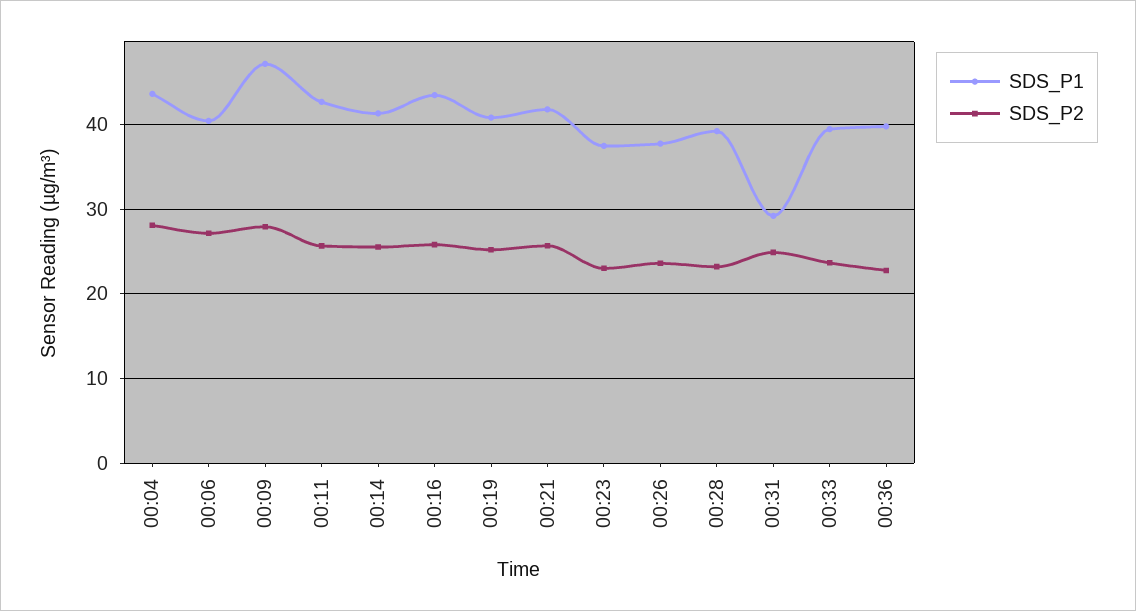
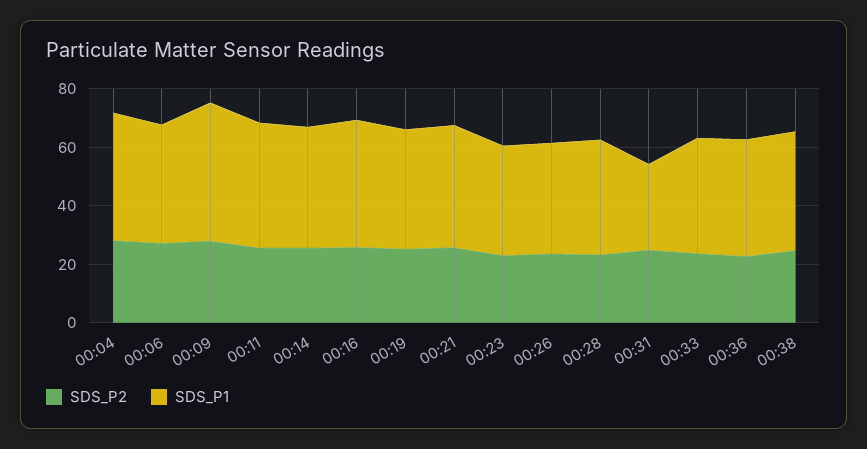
SDS_P2, 00:38: none -> 25
SDS_P1, 00:38: none -> 40

